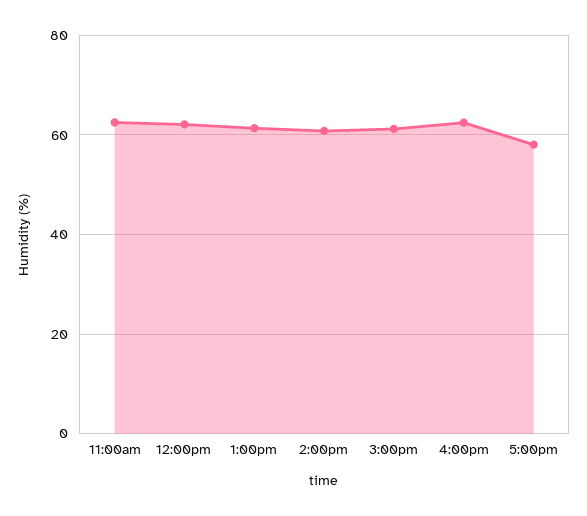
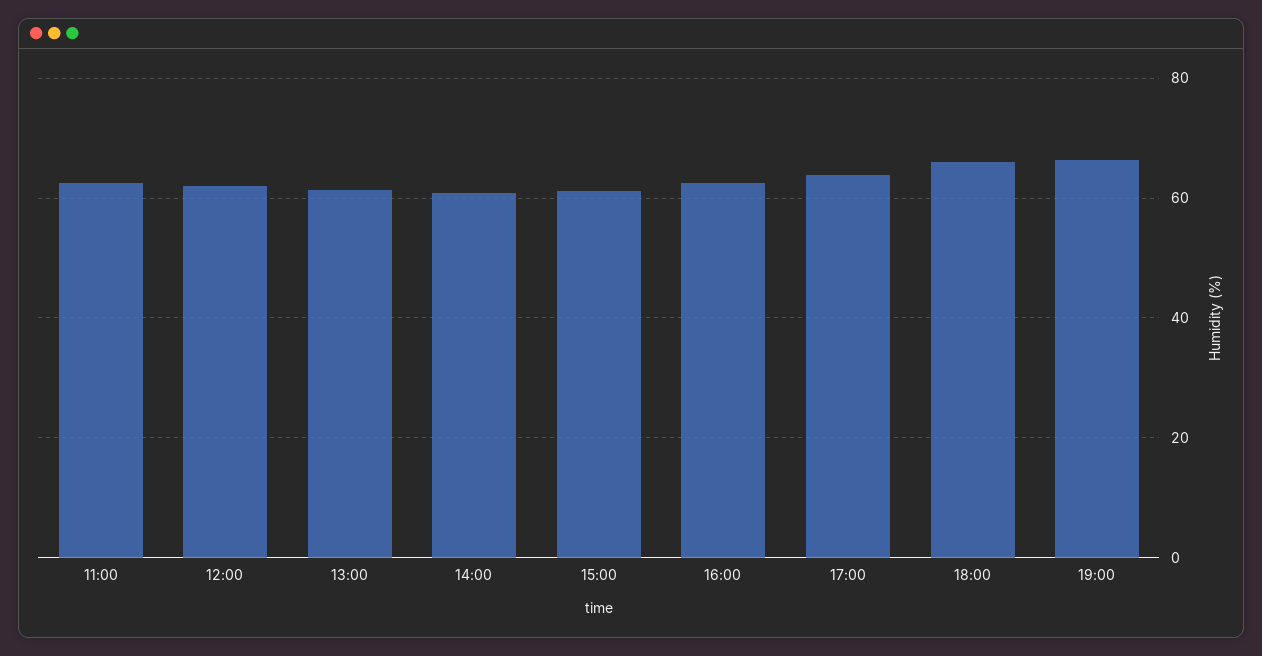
5:00pm: 58 -> 64
18:00: none -> 66
19:00: none -> 66

